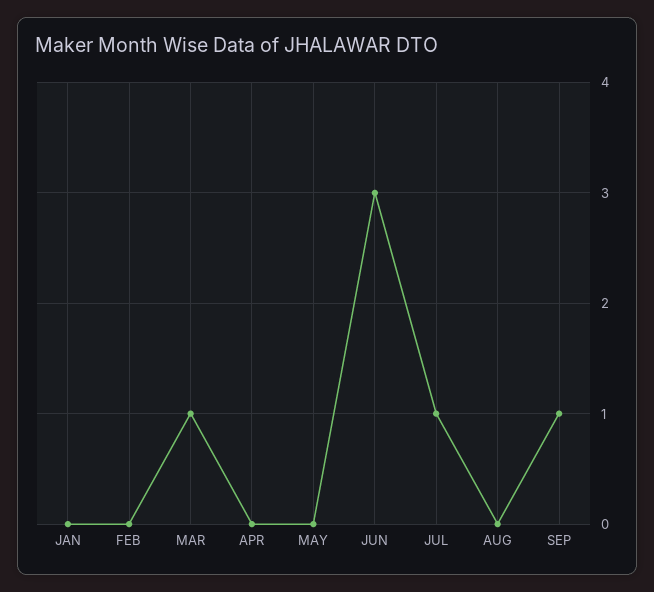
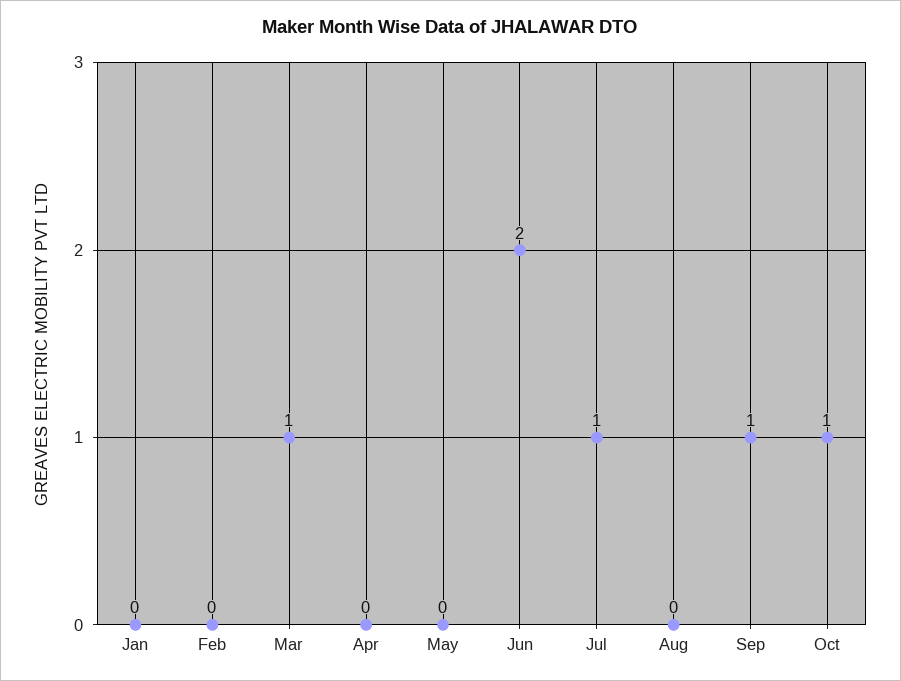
JUN: 3 -> 2
Oct: none -> 1

